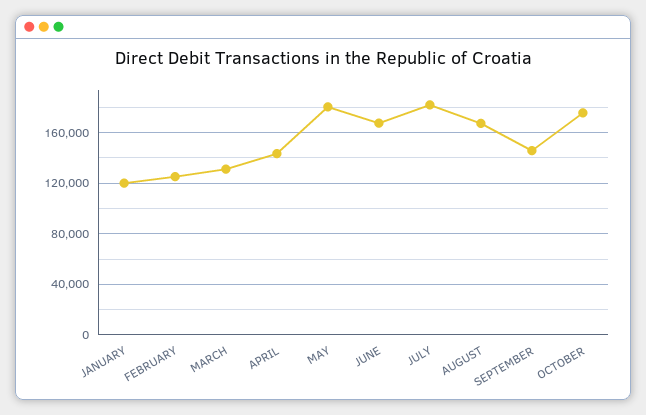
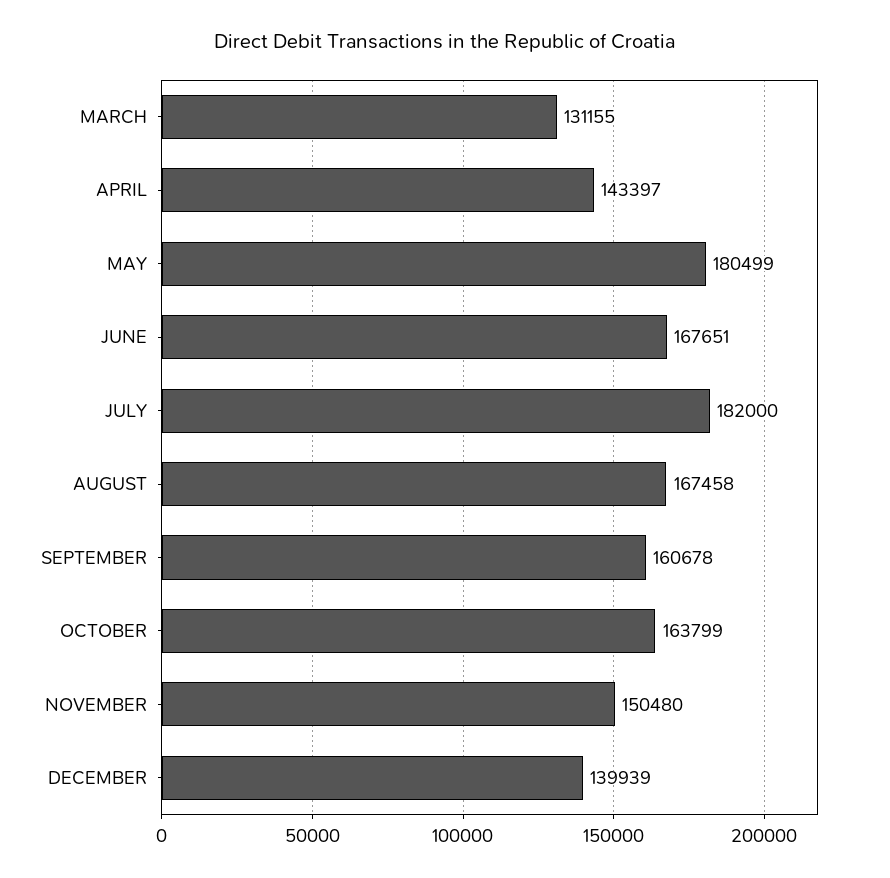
JANUARY: 120000 -> none
FEBRUARY: 125000 -> none
SEPTEMBER: 145000 -> 160678
OCTOBER: 175000 -> 163799
NOVEMBER: none -> 150480
DECEMBER: none -> 139939

